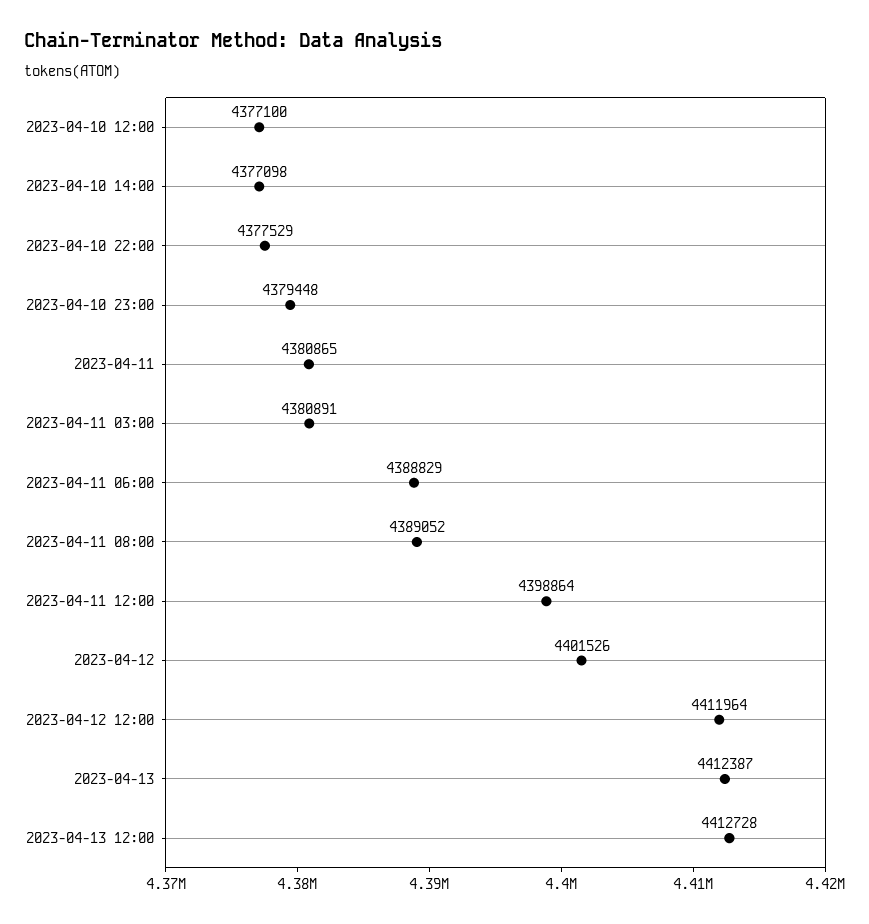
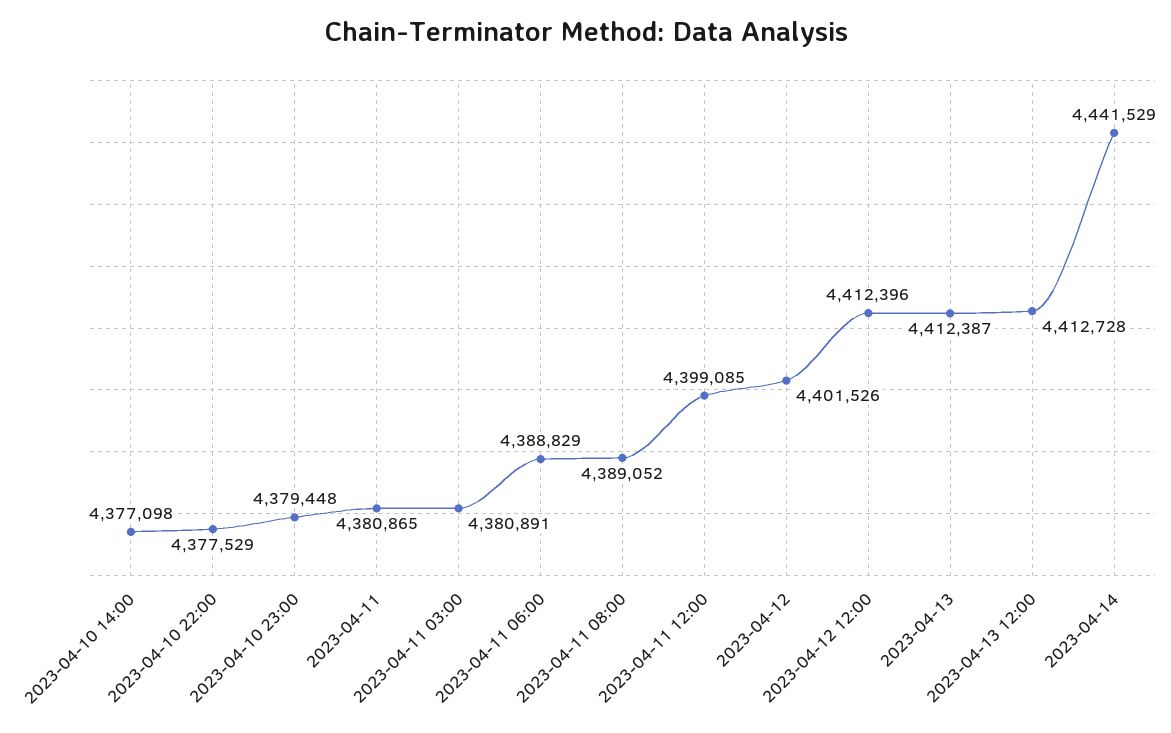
2023-04-10 12:00: 4377100 -> none
2023-04-11 12:00: 4398864 -> 4399085
2023-04-12 12:00: 4411964 -> 4412396
2023-04-14: none -> 4441529

